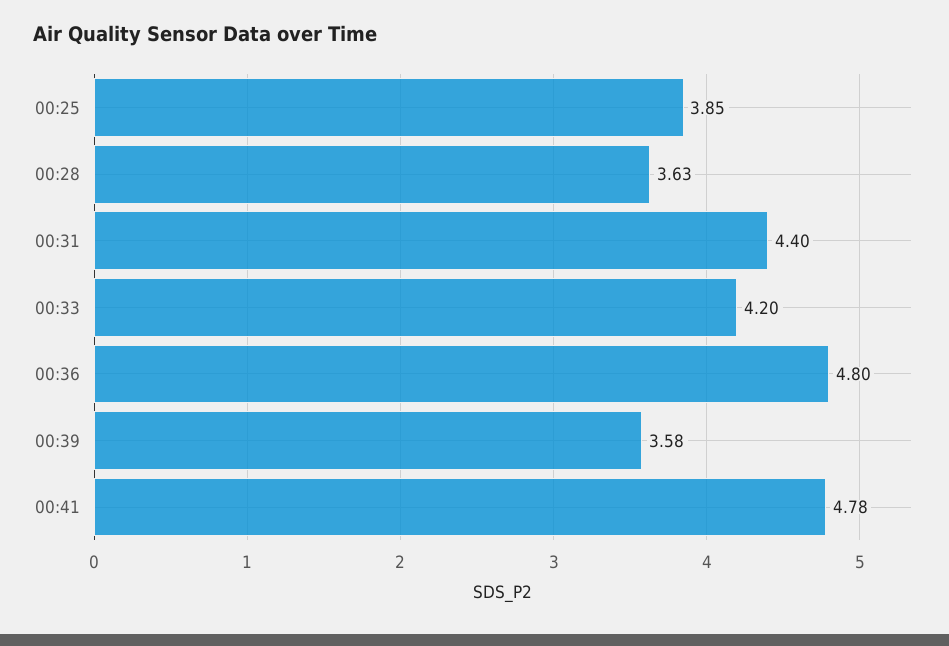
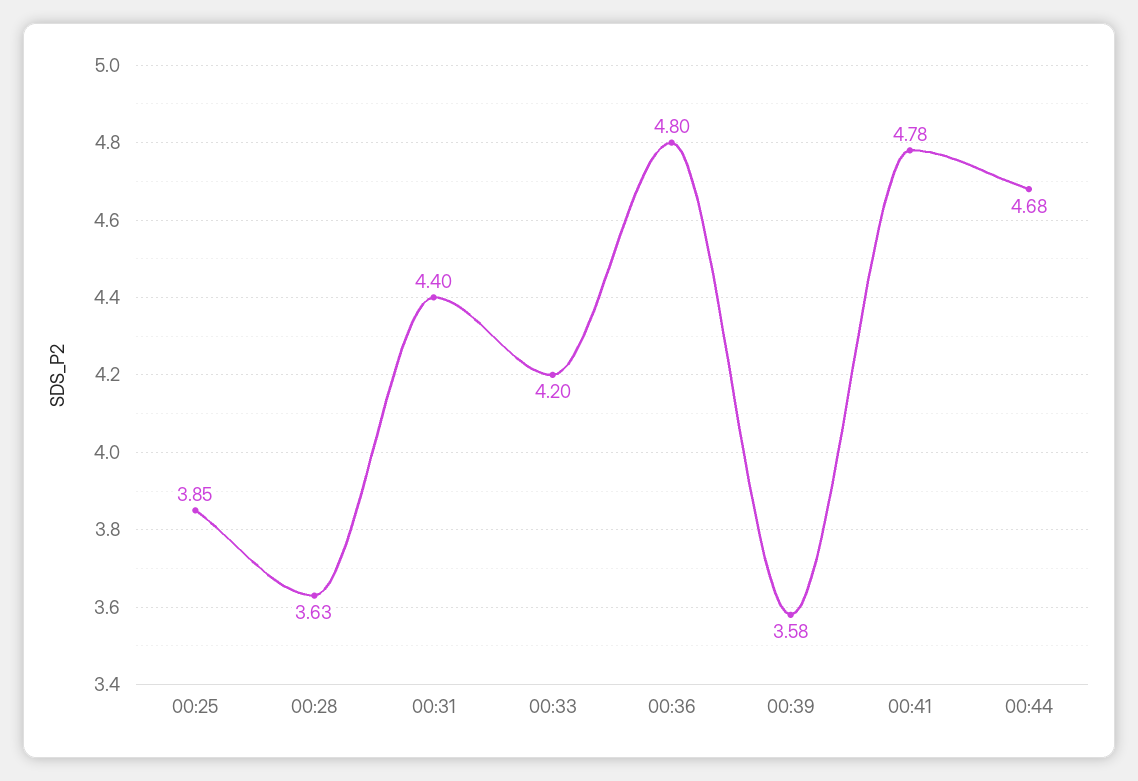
00:44: none -> 4.68

